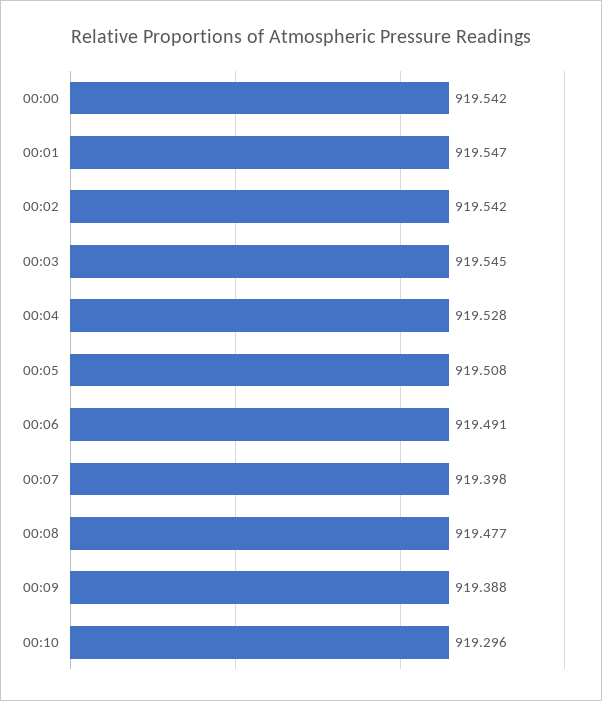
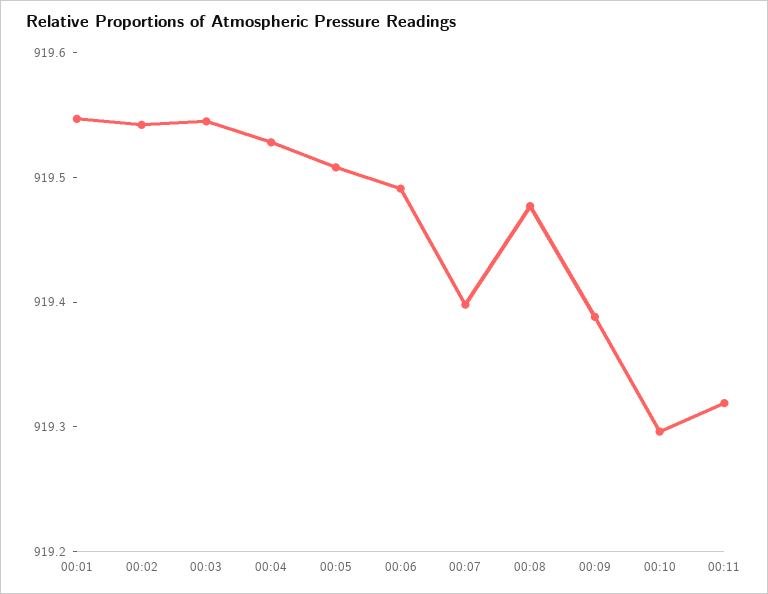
00:00: 919.542 -> none
00:11: none -> 919.32

